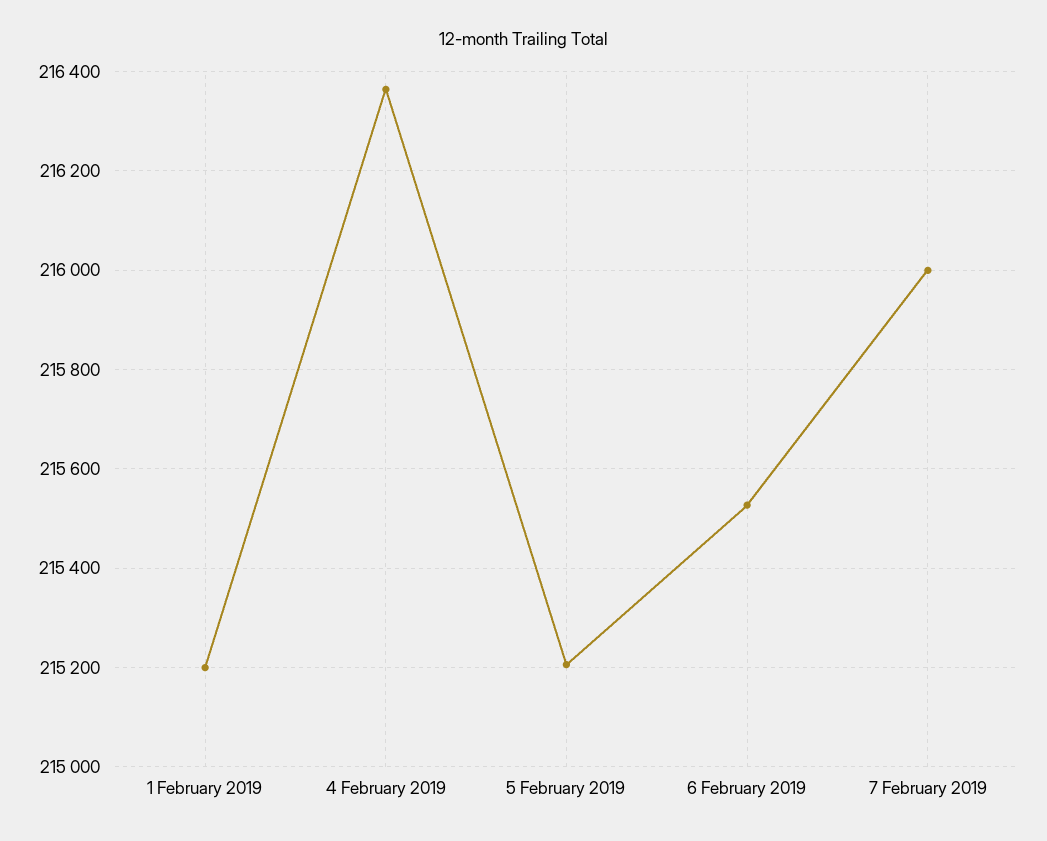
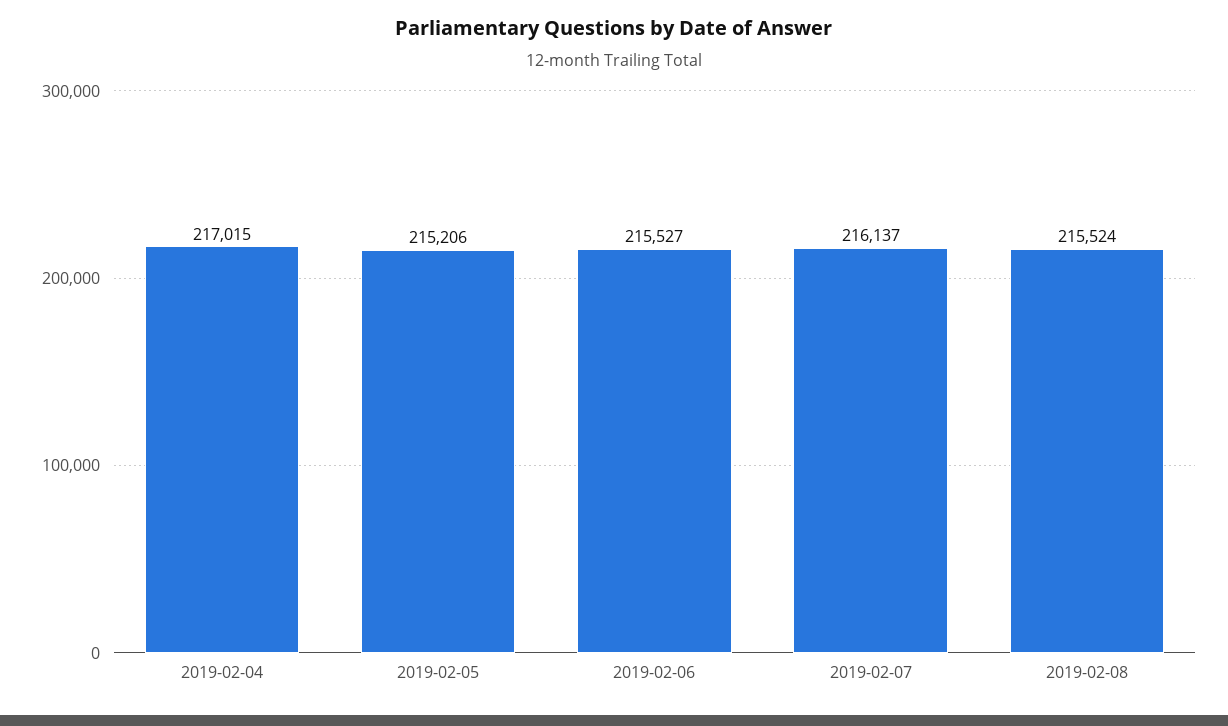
1 February 2019: 215200 -> none
4 February 2019: 216360 -> 217015
7 February 2019: 216000 -> 216137
2019-02-08: none -> 215524

